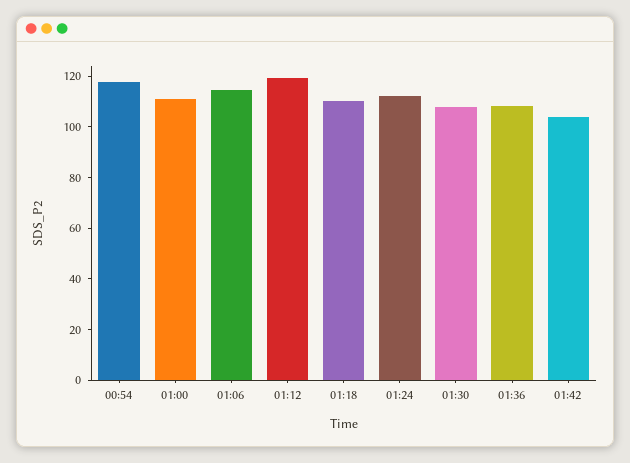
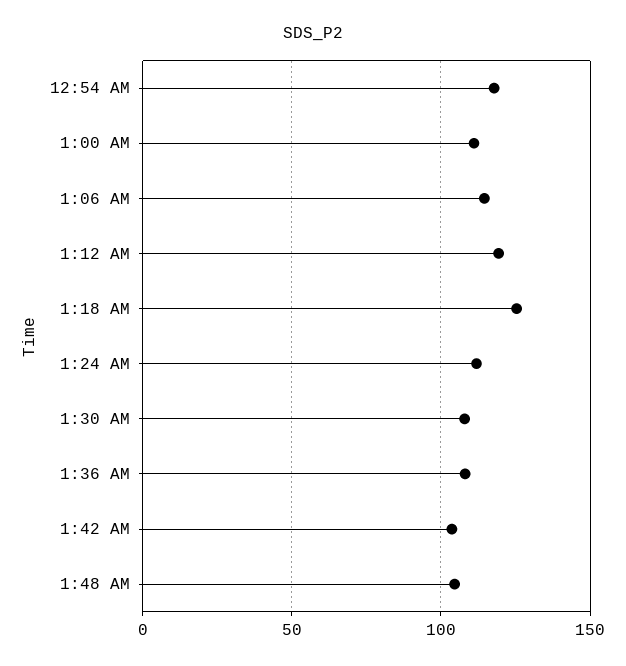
01:18: 110 -> 125
1:48 AM: none -> 105

